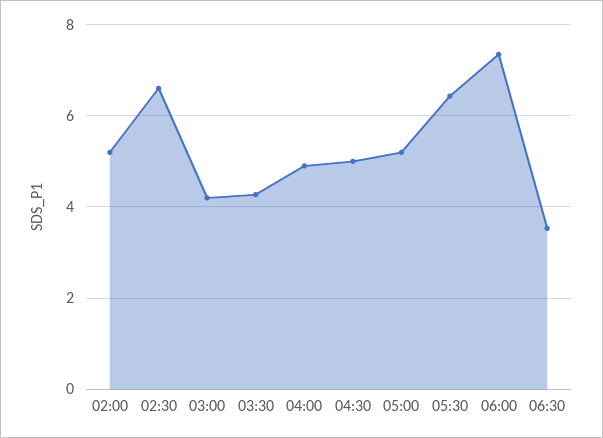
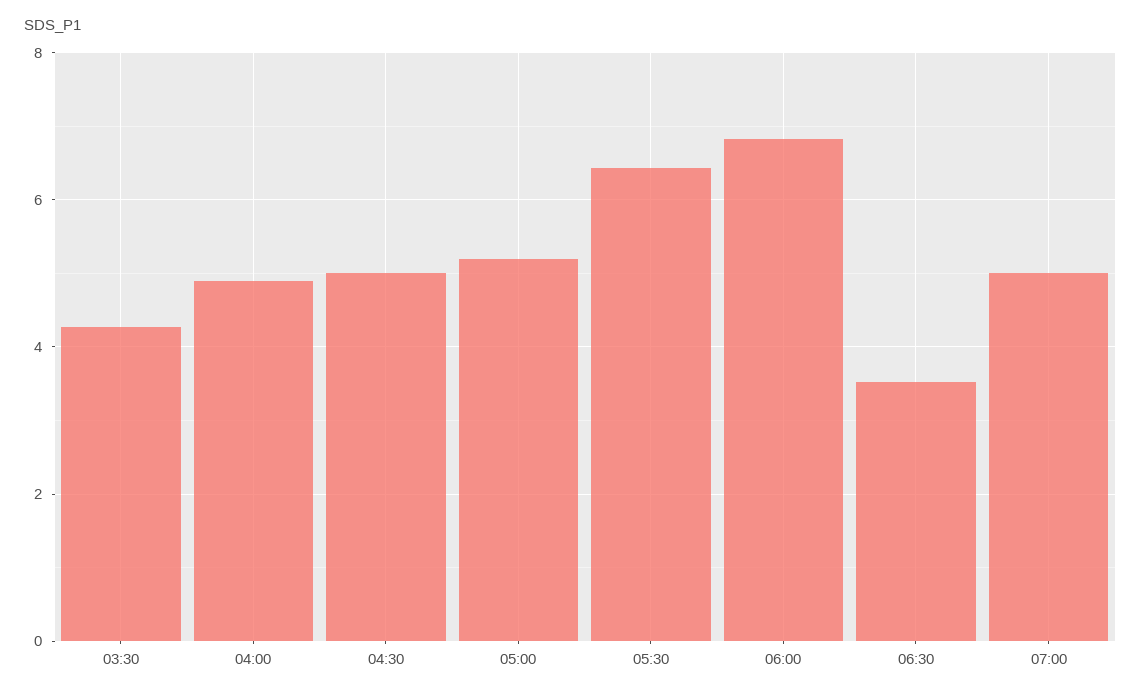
02:00: 5.2 -> none
02:30: 6.6 -> none
03:00: 4.2 -> none
06:00: 7.4 -> 6.8
07:00: none -> 5

